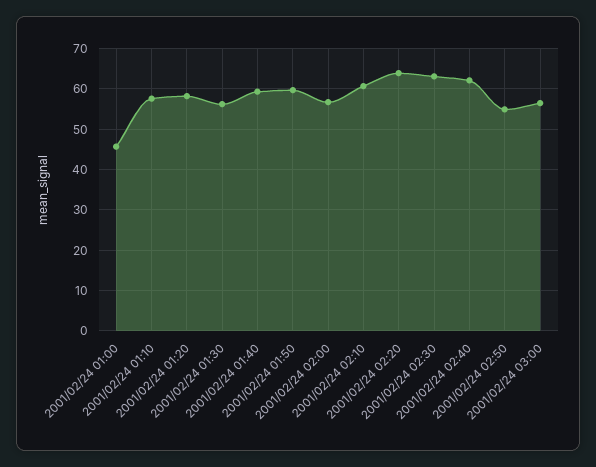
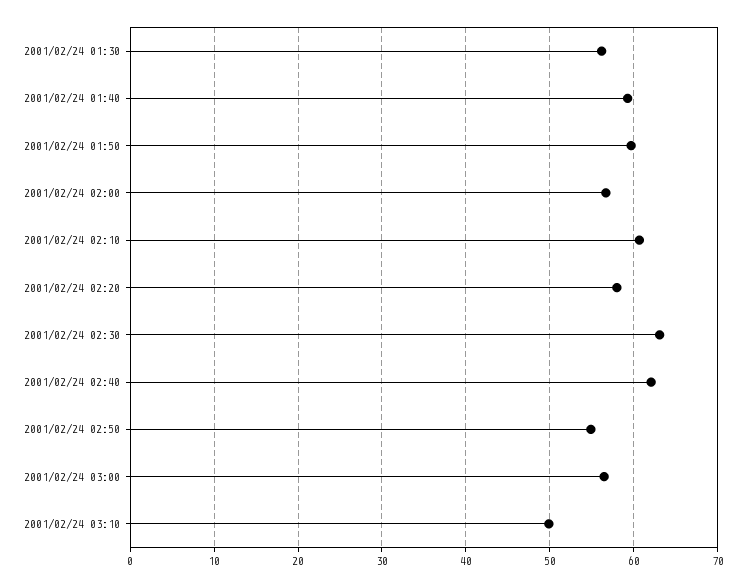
2001/02/24 01:00: 46 -> none
2001/02/24 01:10: 58 -> none
2001/02/24 01:20: 58 -> none
2001/02/24 02:20: 64 -> 58
2001/02/24 03:10: none -> 50

